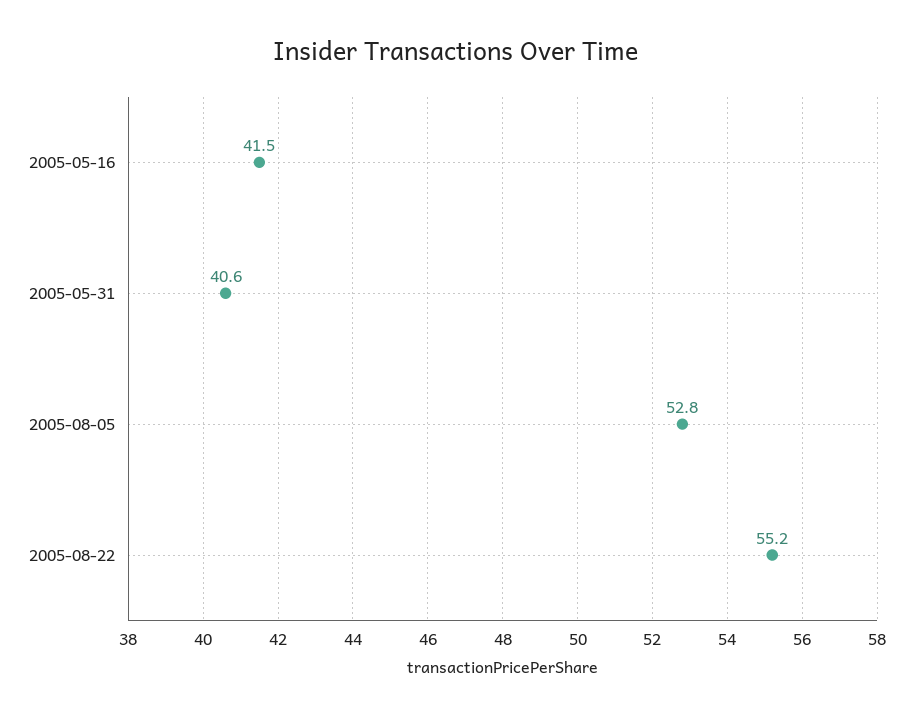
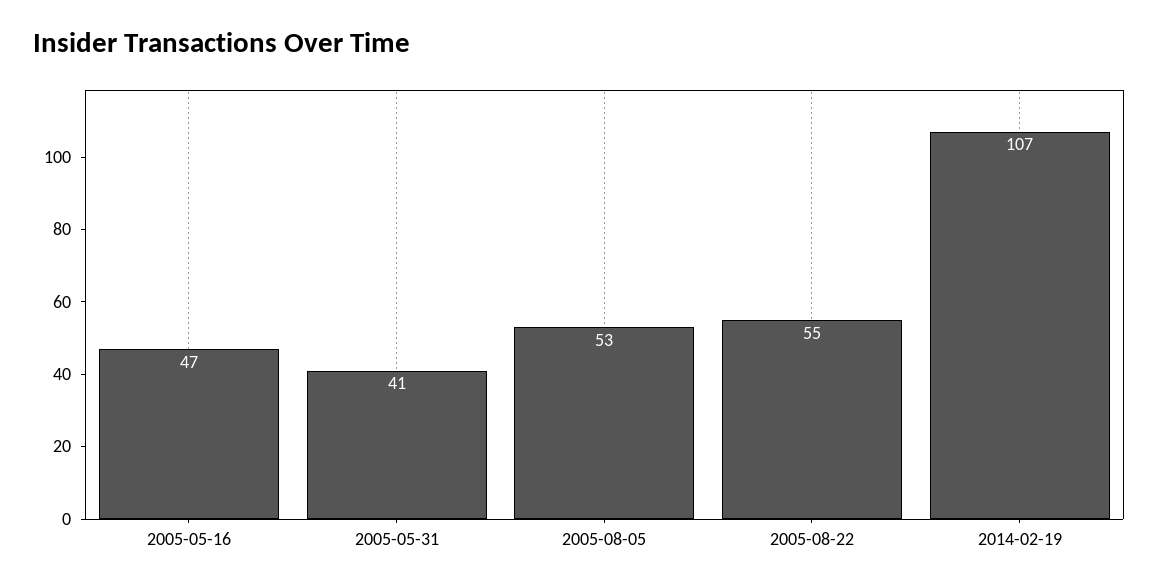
2005-05-16: 41.5 -> 47
2014-02-19: none -> 107

